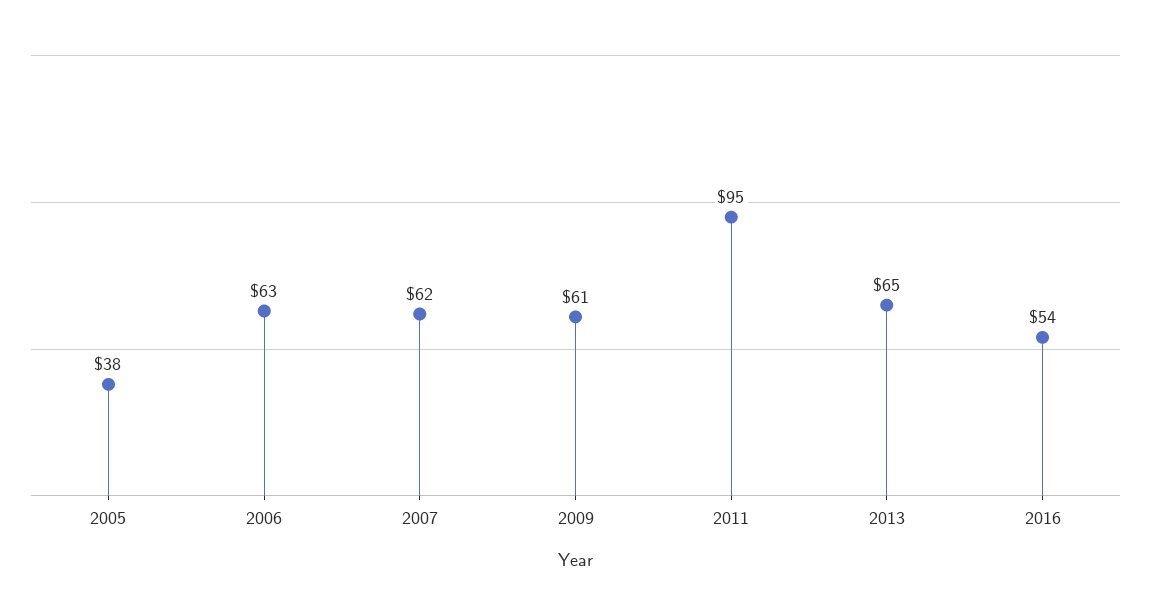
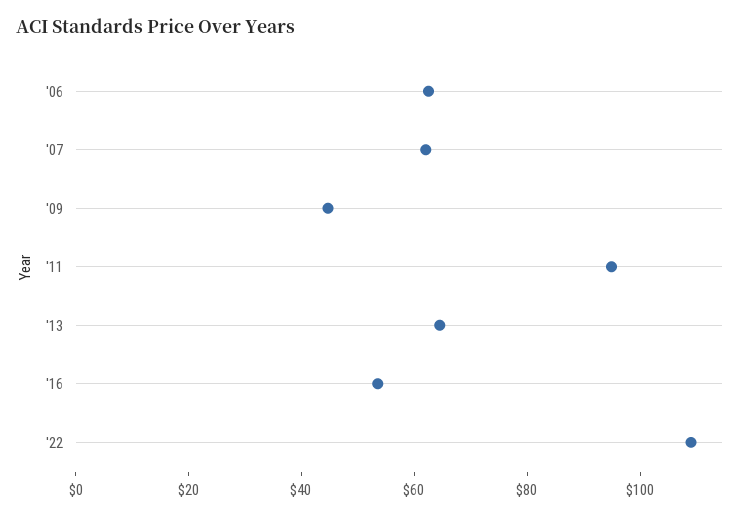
2005: 38 -> none
2009: 61 -> 45
'22: none -> 110

